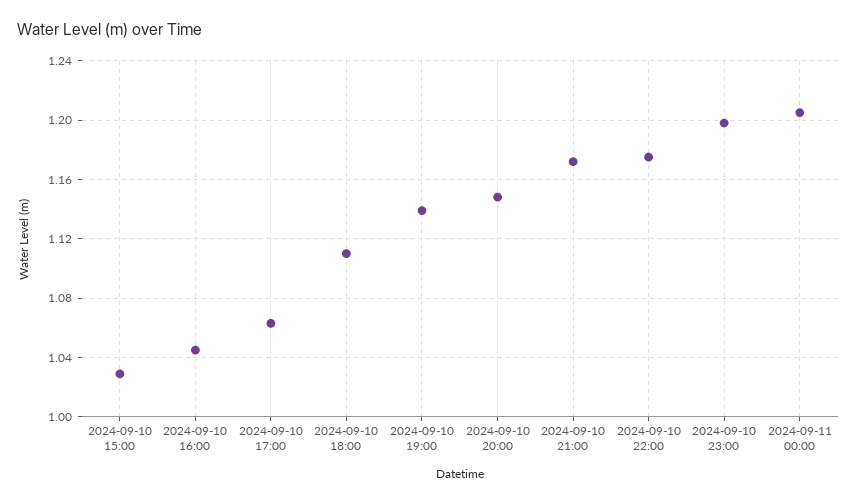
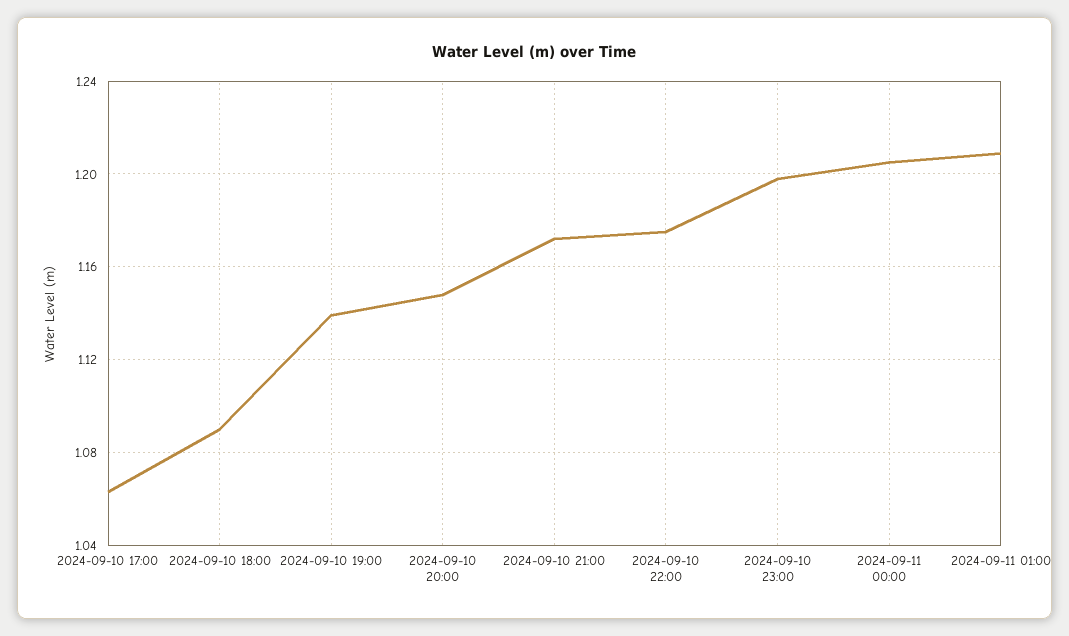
2024-09-10 15:00: 1.03 -> none
2024-09-10 16:00: 1.045 -> none
2024-09-10 18:00: 1.11 -> 1.09
2024-09-11 01:00: none -> 1.21

